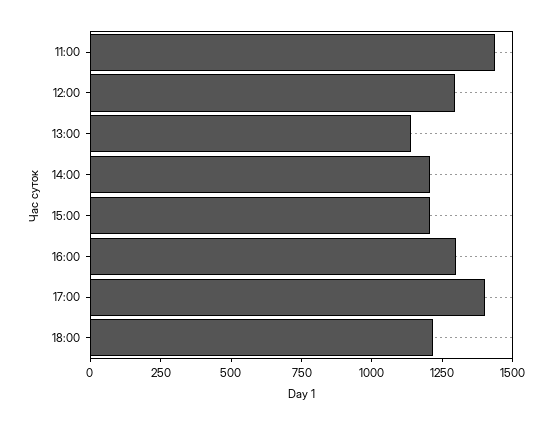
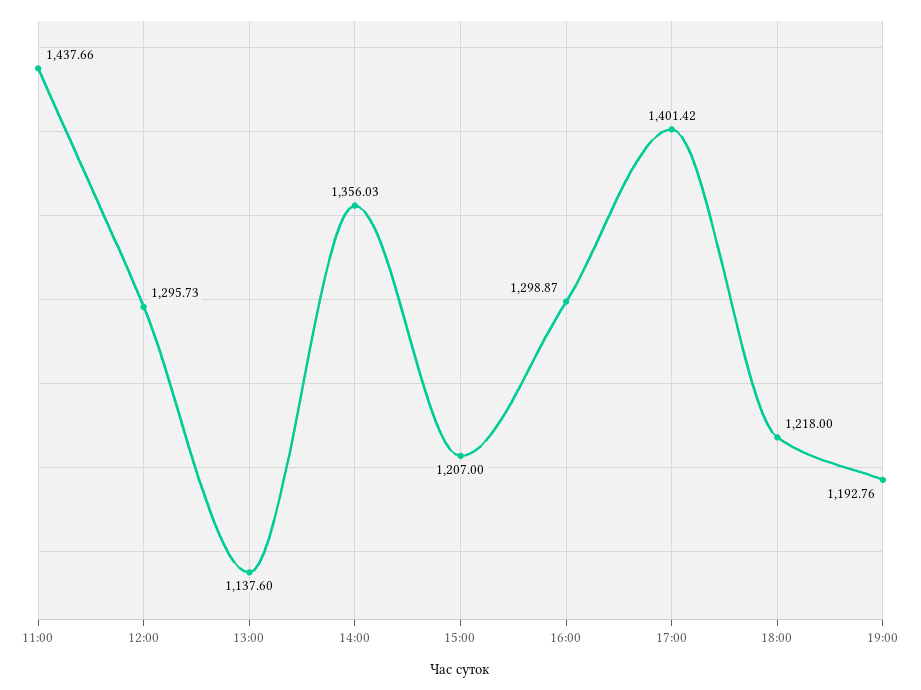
14:00: 1200 -> 1356.03
19:00: none -> 1192.76

